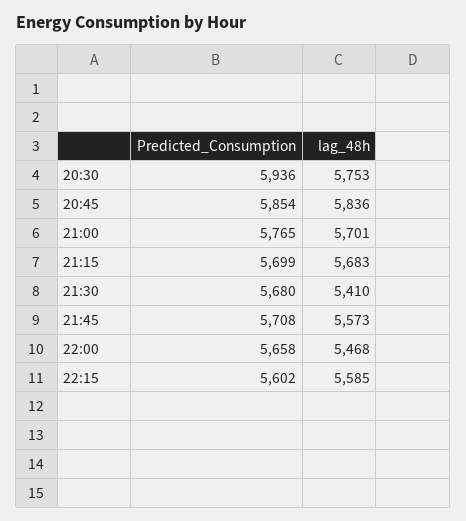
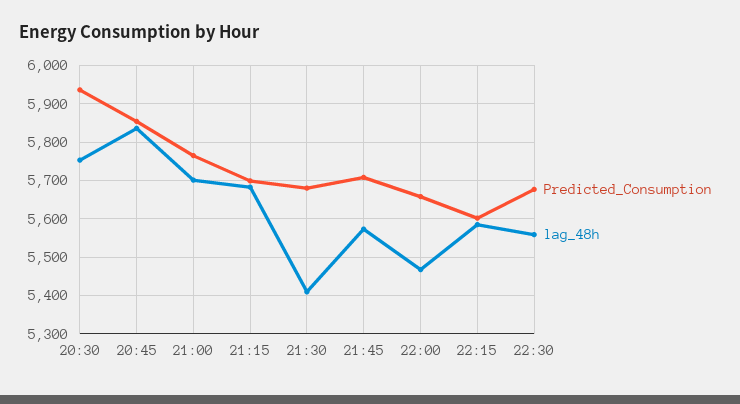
Predicted_Consumption, 22:30: none -> 5680
lag_48h, 22:30: none -> 5560

